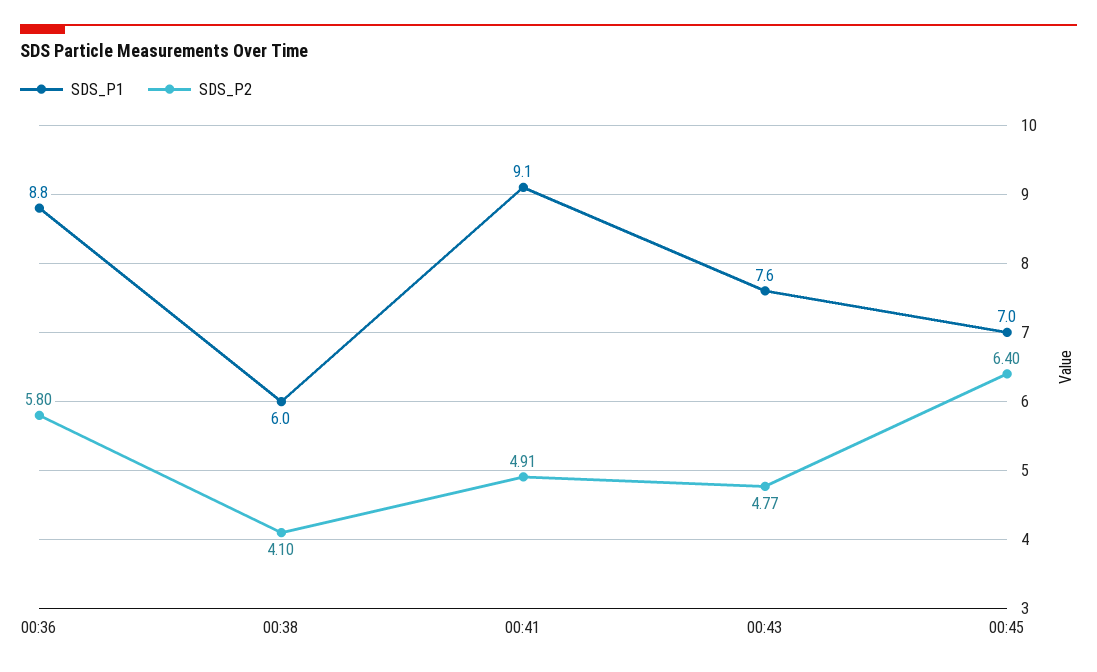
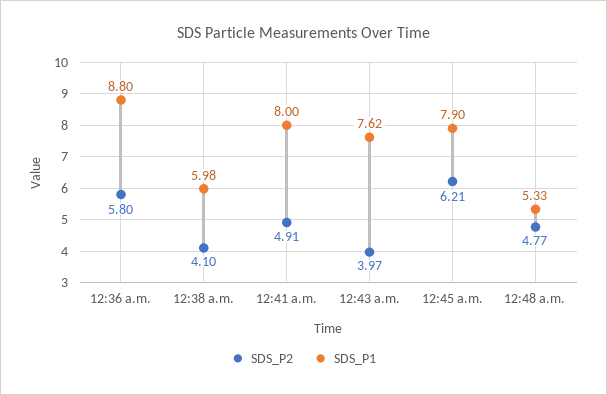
SDS_P1, 00:41: 9.1 -> 8
SDS_P2, 00:43: 4.77 -> 3.97
SDS_P1, 00:45: 7 -> 7.9
SDS_P2, 00:45: 6.4 -> 6.21
SDS_P2, 12:48 a.m.: none -> 4.77
SDS_P1, 12:48 a.m.: none -> 5.33

